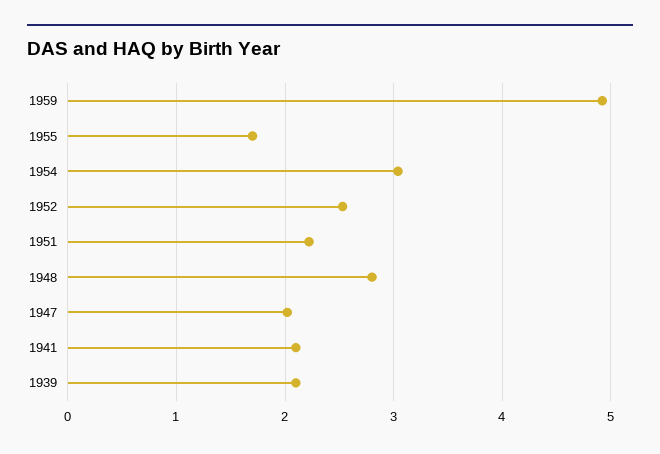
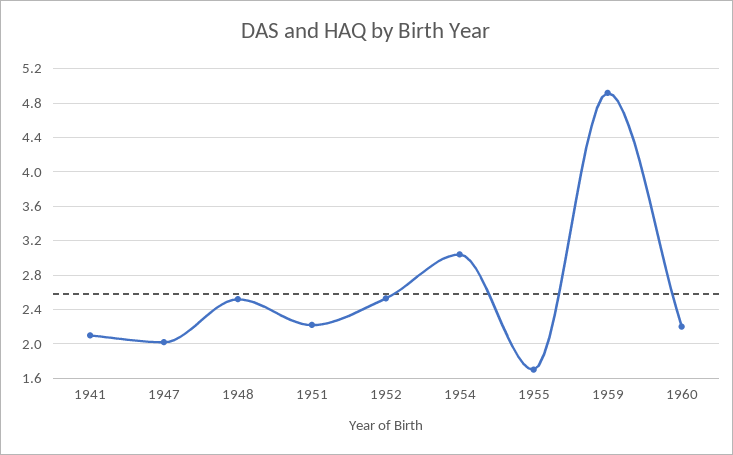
1948: 2.8 -> 2.5
1939: 2.1 -> none
1960: none -> 2.2

